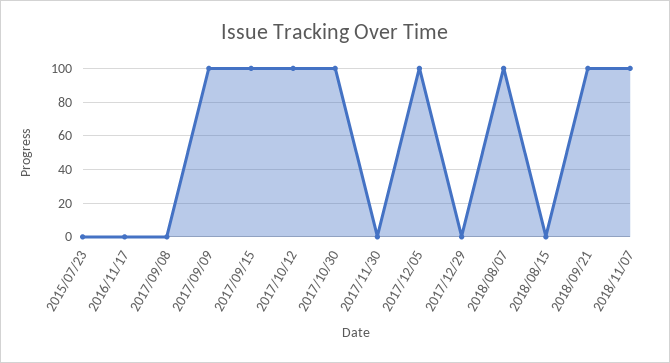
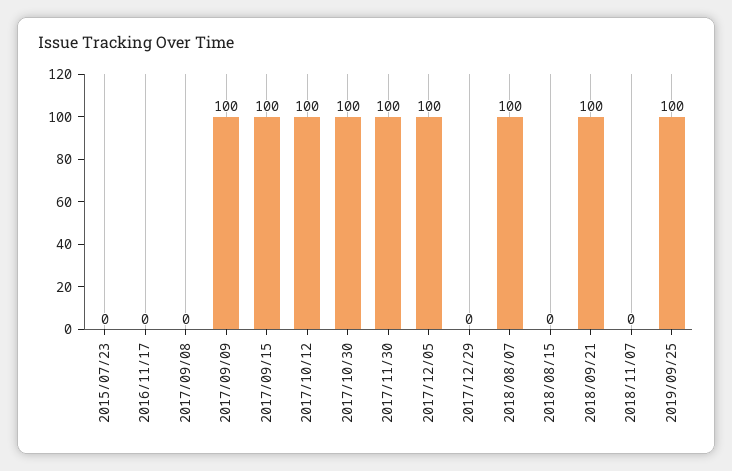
2017/11/30: 0 -> 100
2018/11/07: 100 -> 0
2019/09/25: none -> 100

